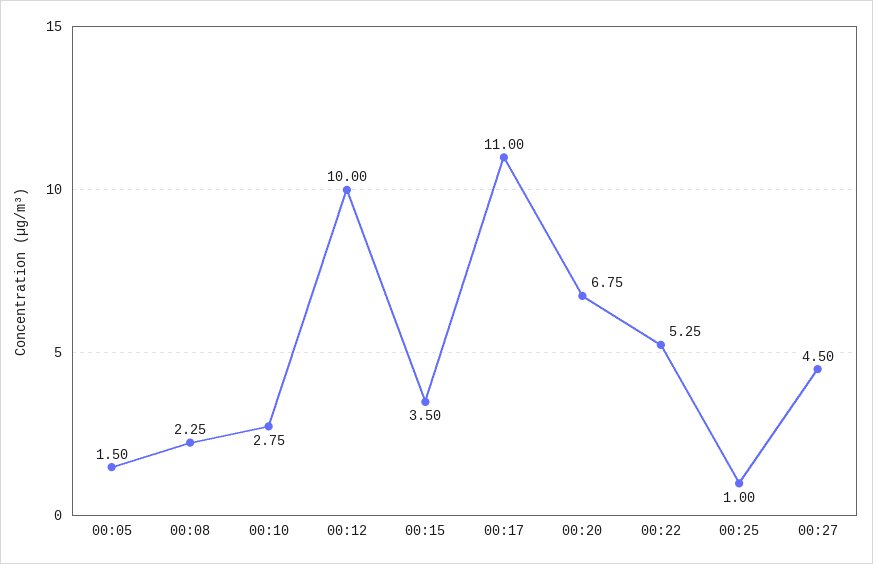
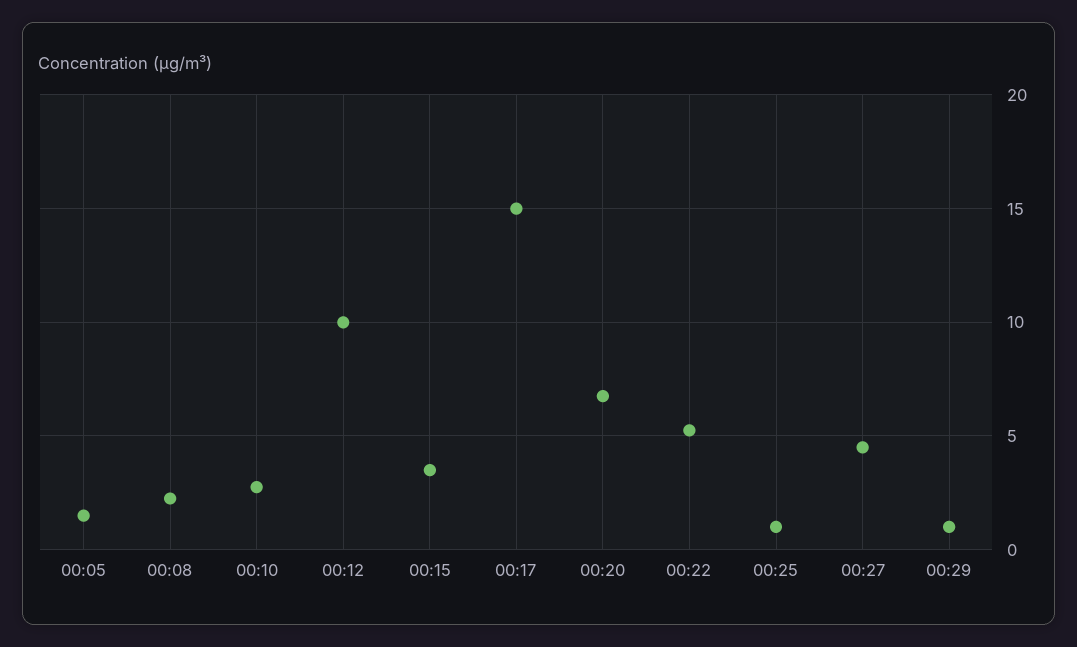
00:17: 11 -> 15
00:29: none -> 1

